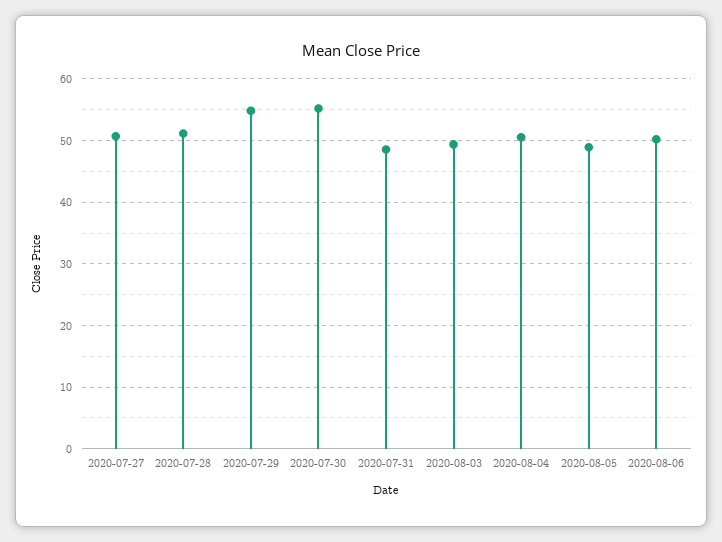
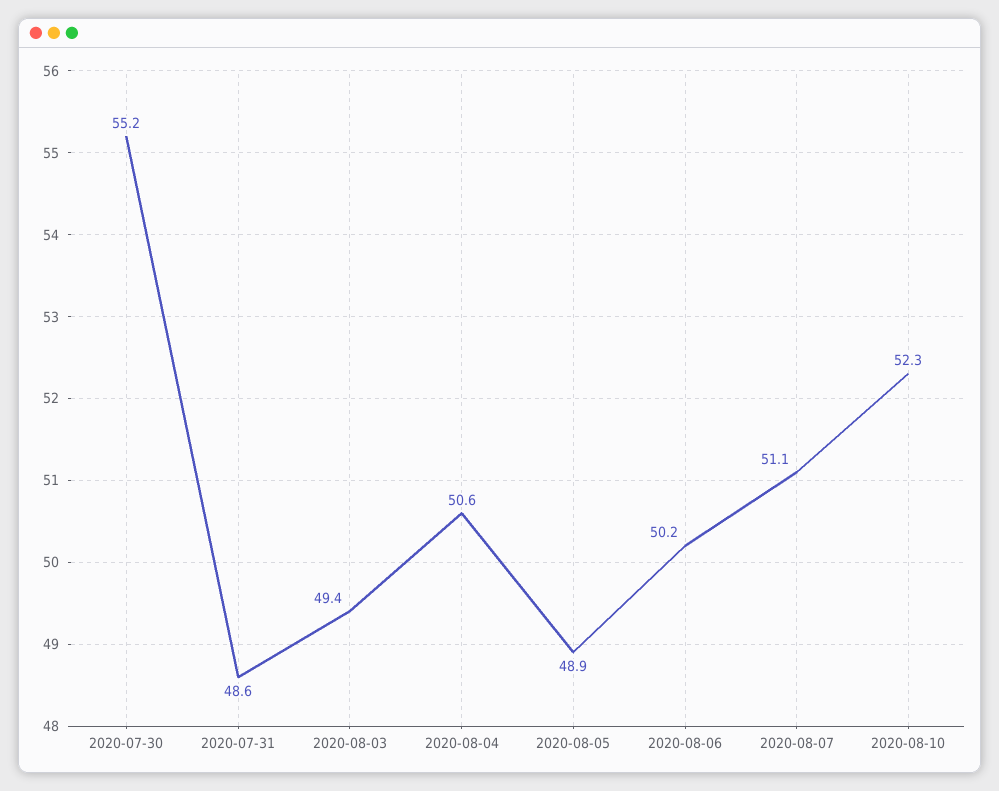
2020-07-27: 51 -> none
2020-07-28: 51 -> none
2020-07-29: 55 -> none
2020-08-07: none -> 51.1
2020-08-10: none -> 52.3

